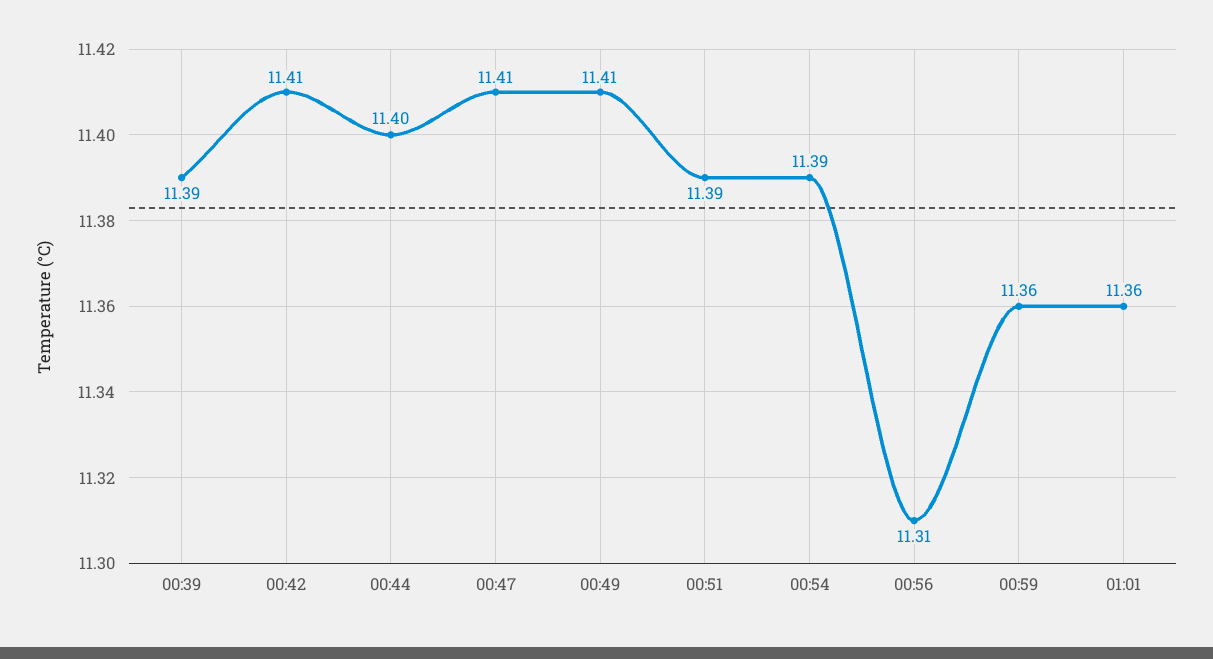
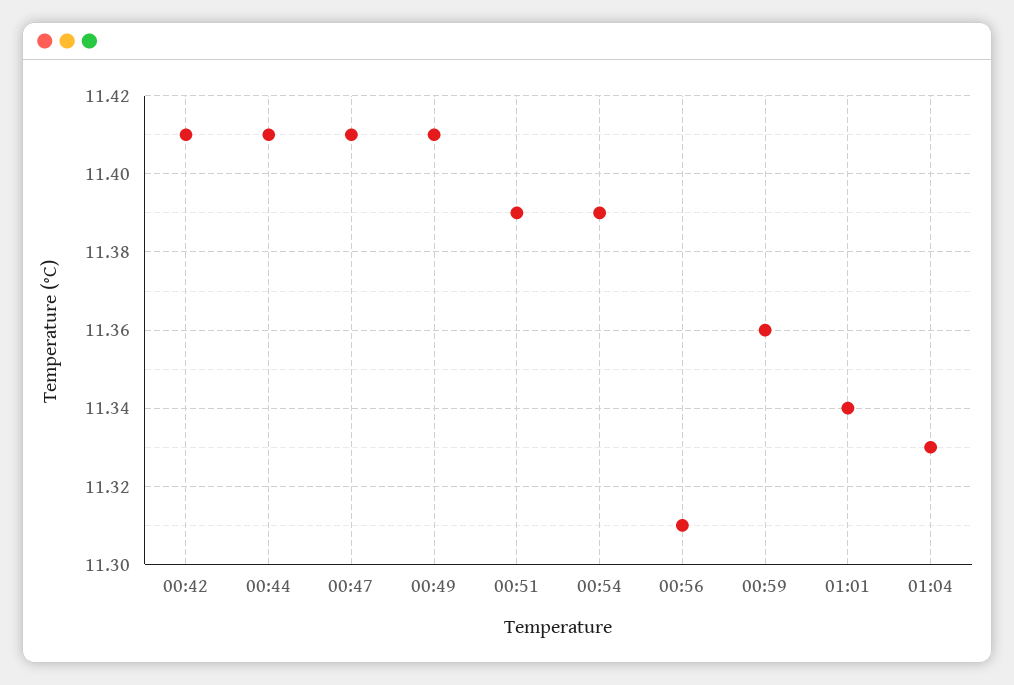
00:39: 11.39 -> none
00:44: 11.4 -> 11.41
01:01: 11.36 -> 11.34
01:04: none -> 11.33

